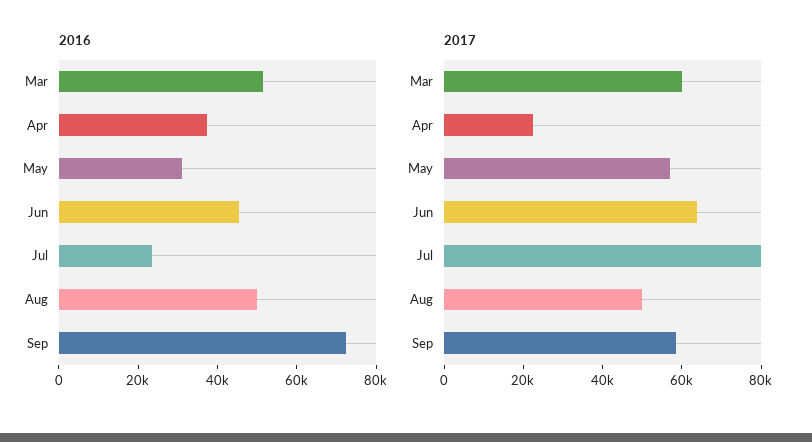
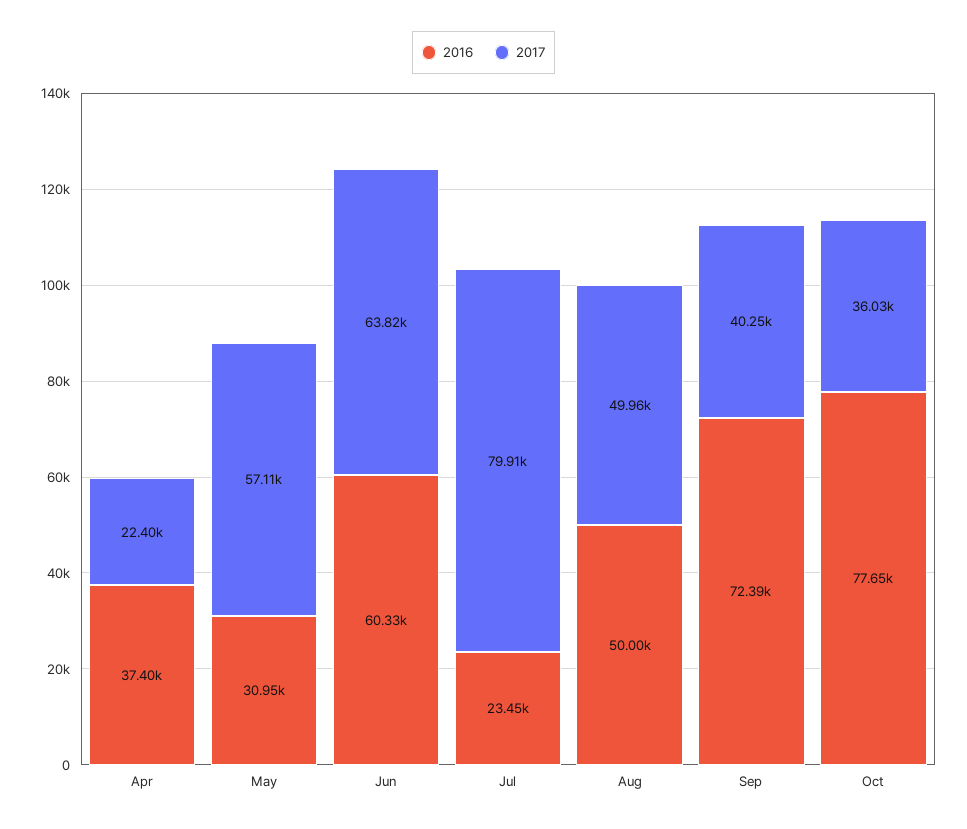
2016, Mar: 50000 -> none
2016, Jun: 45000 -> 60330
2017, Mar: 60000 -> none
2017, Sep: 60000 -> 40250
2016, Oct: none -> 77650
2017, Oct: none -> 36030

